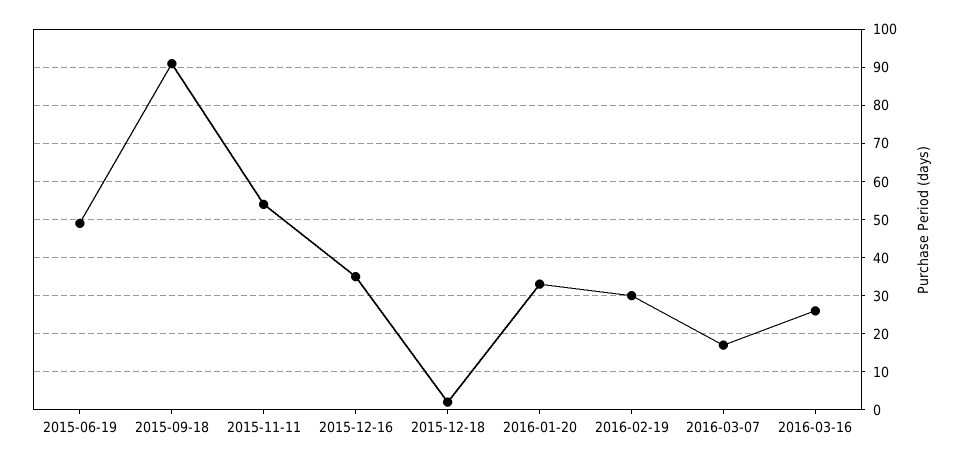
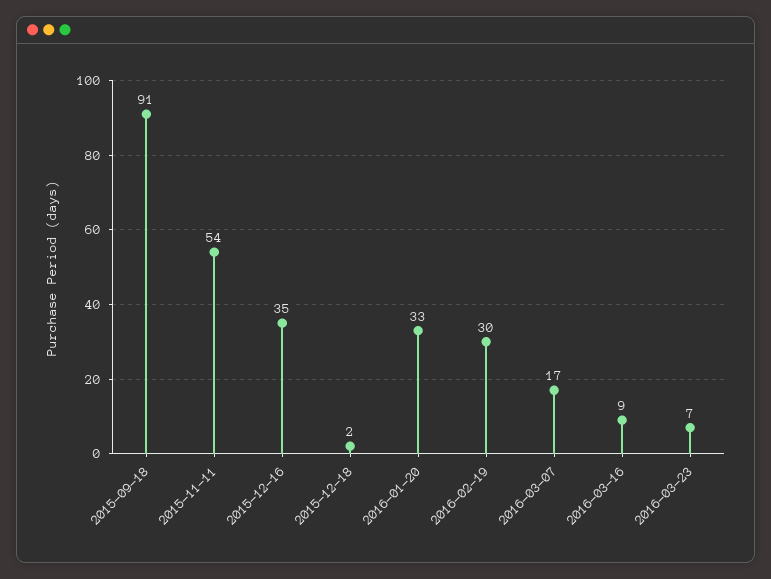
2015-06-19: 50 -> none
2016-03-16: 25 -> 9
2016-03-23: none -> 7

